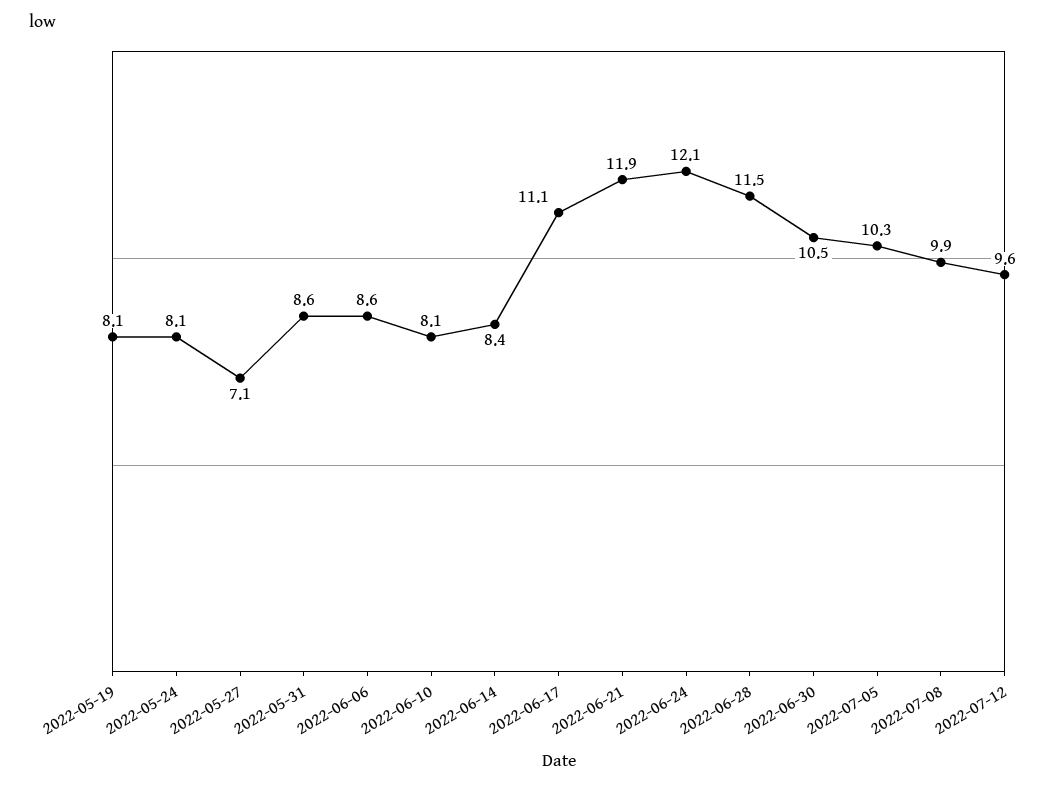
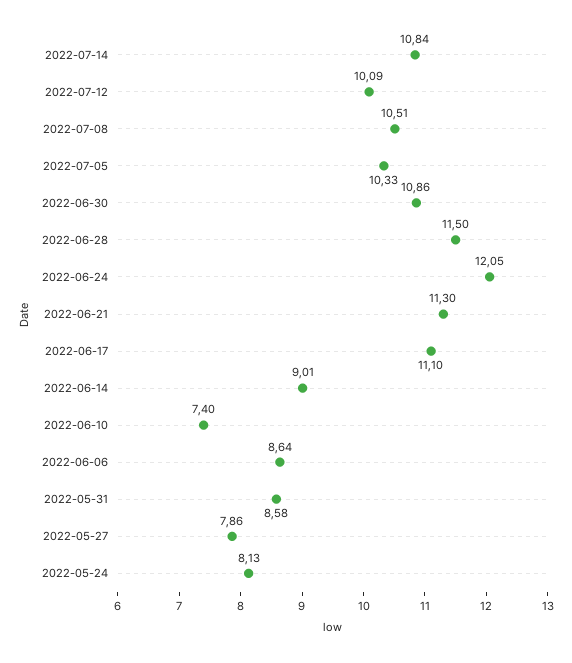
2022-05-19: 8.1 -> none
2022-05-27: 7.1 -> 7.86
2022-06-10: 8.1 -> 7.4
2022-06-14: 8.4 -> 9.01
2022-06-21: 11.9 -> 11.3
2022-06-30: 10.5 -> 10.86
2022-07-08: 9.9 -> 10.51
2022-07-12: 9.6 -> 10.09
2022-07-14: none -> 10.84

